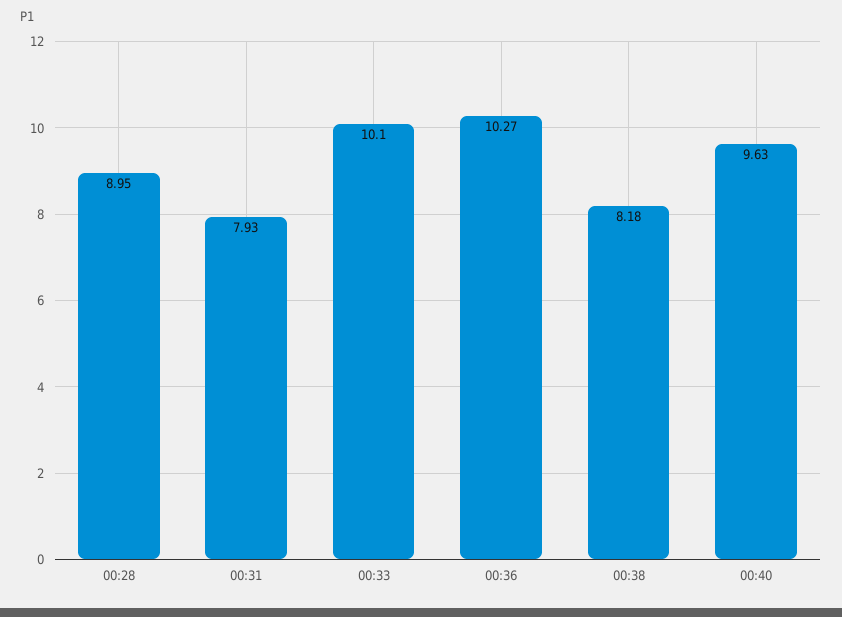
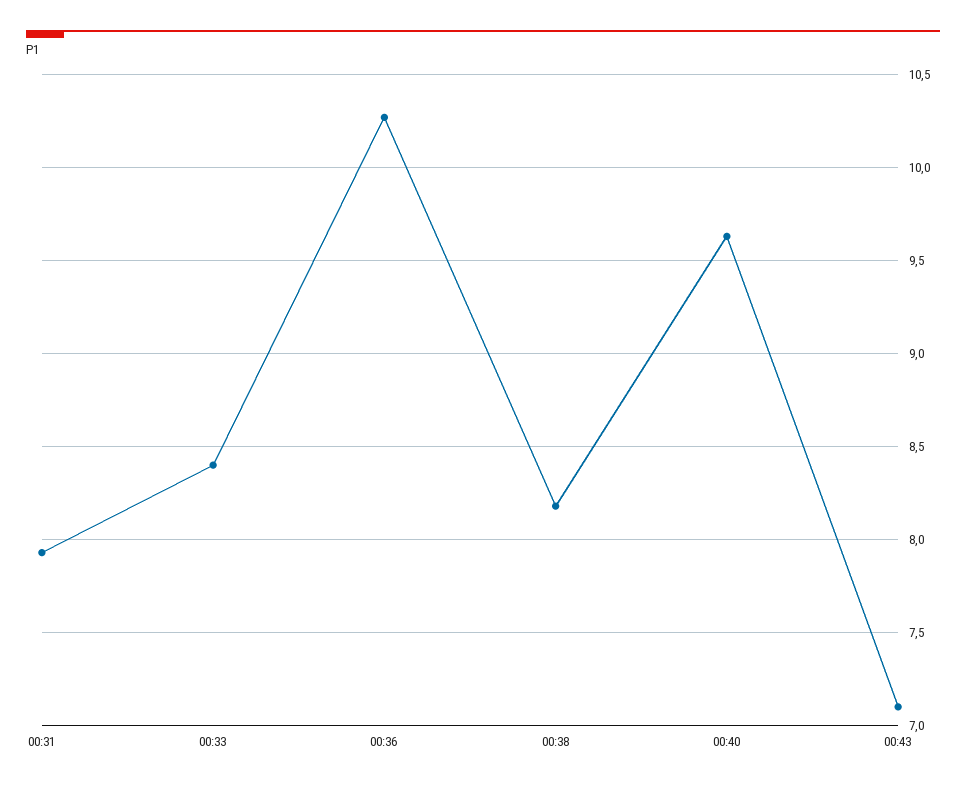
00:28: 8.95 -> none
00:33: 10.1 -> 8.4
00:43: none -> 7.1

